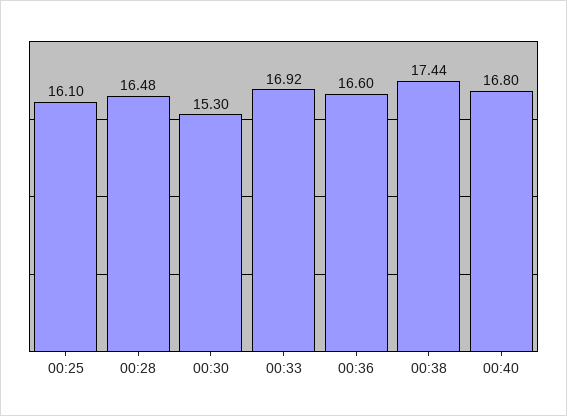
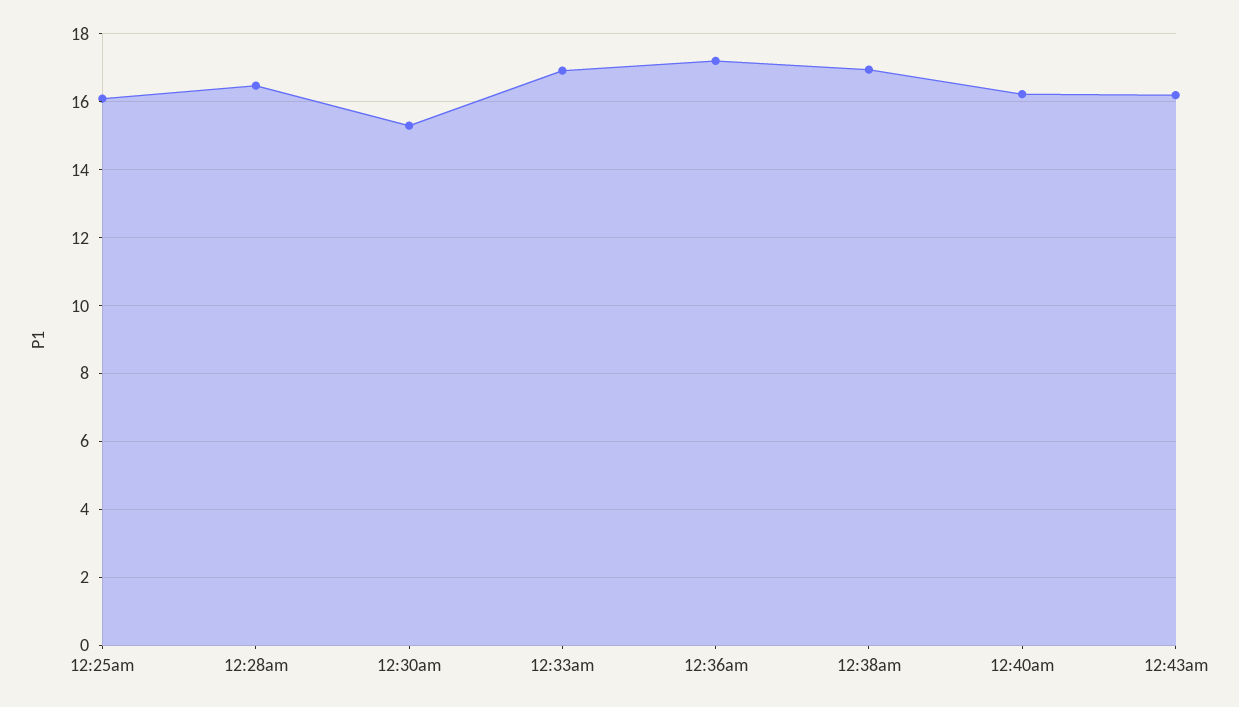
00:36: 16.6 -> 17.2
00:38: 17.44 -> 17
00:40: 16.8 -> 16.2
12:43am: none -> 16.2

